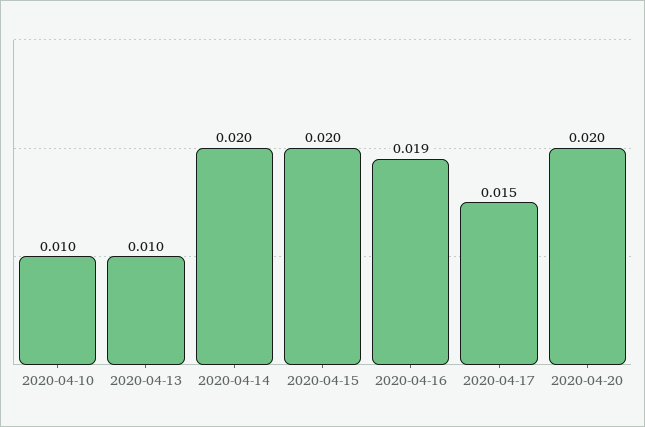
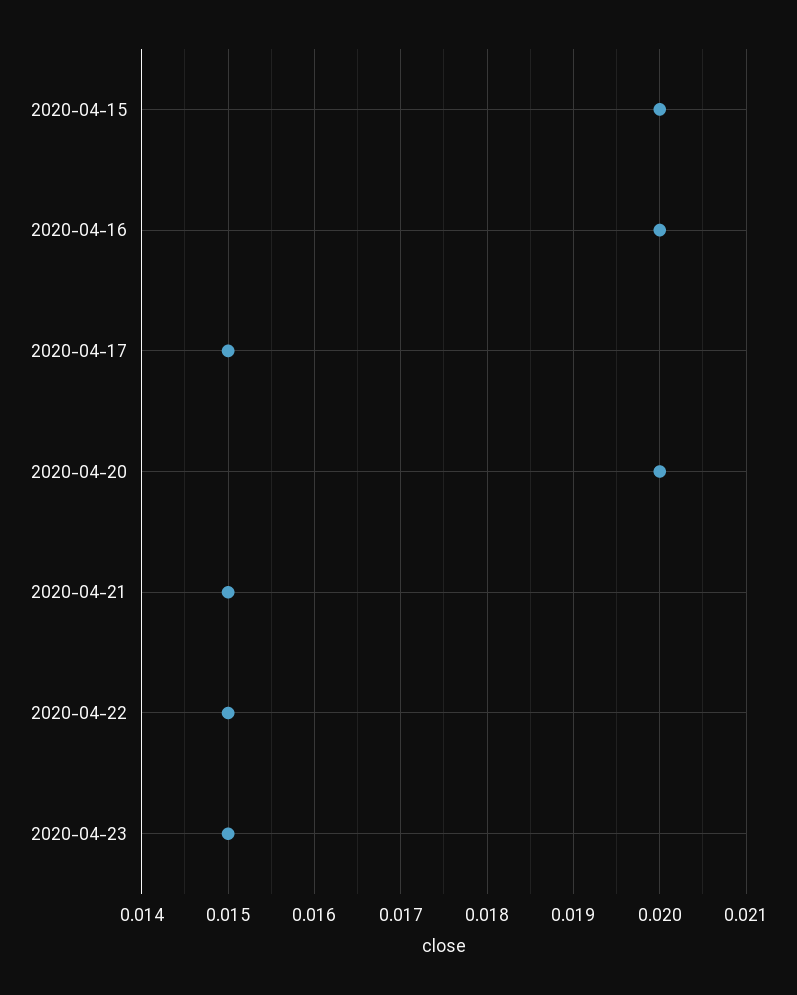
2020-04-10: 0.01 -> none
2020-04-13: 0.01 -> none
2020-04-14: 0.02 -> none
2020-04-16: 0.019 -> 0.02
2020-04-21: none -> 0.015
2020-04-22: none -> 0.015
2020-04-23: none -> 0.015

